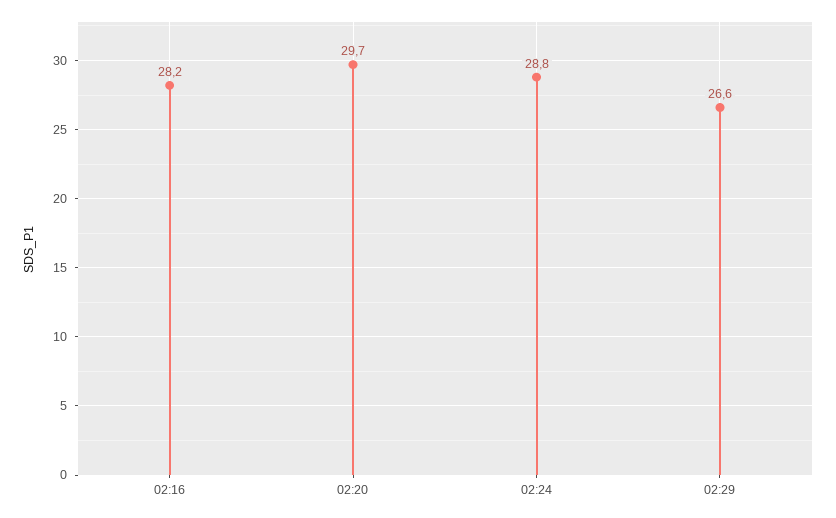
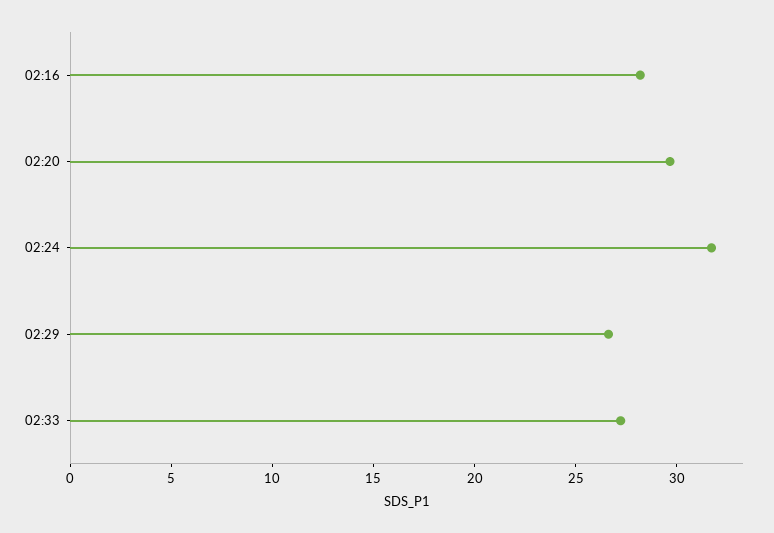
02:24: 28.8 -> 32
02:33: none -> 27

